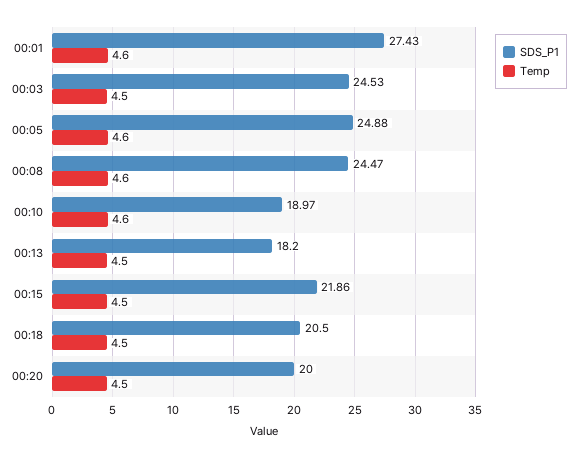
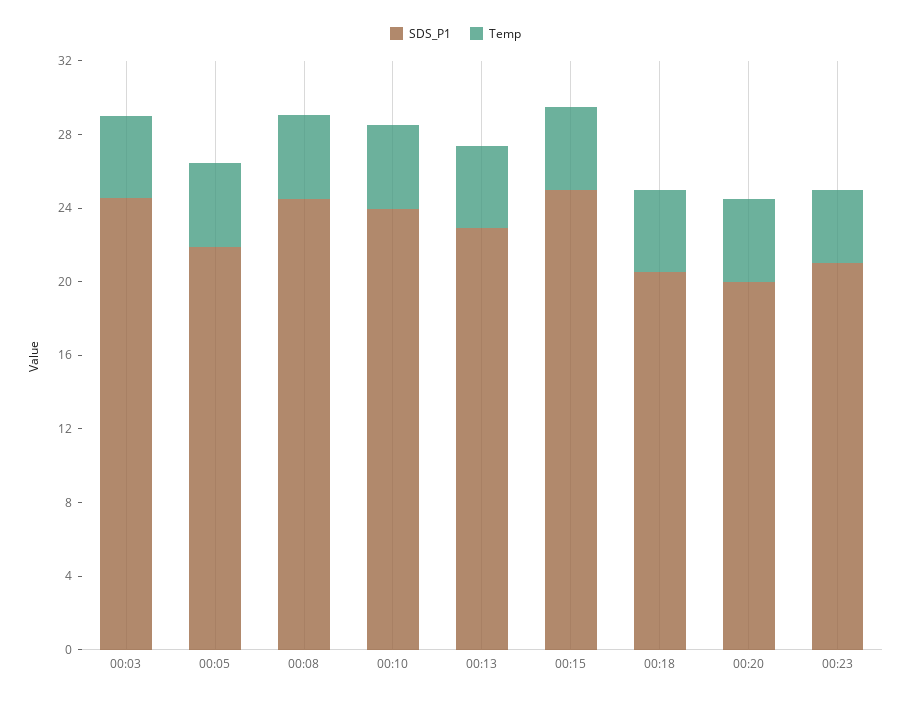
SDS_P1, 00:01: 27.43 -> none
Temp, 00:01: 4.6 -> none
SDS_P1, 00:05: 24.88 -> 22
SDS_P1, 00:10: 18.97 -> 24
SDS_P1, 00:13: 18.2 -> 23
SDS_P1, 00:15: 21.86 -> 25
SDS_P1, 00:23: none -> 21
Temp, 00:23: none -> 4

